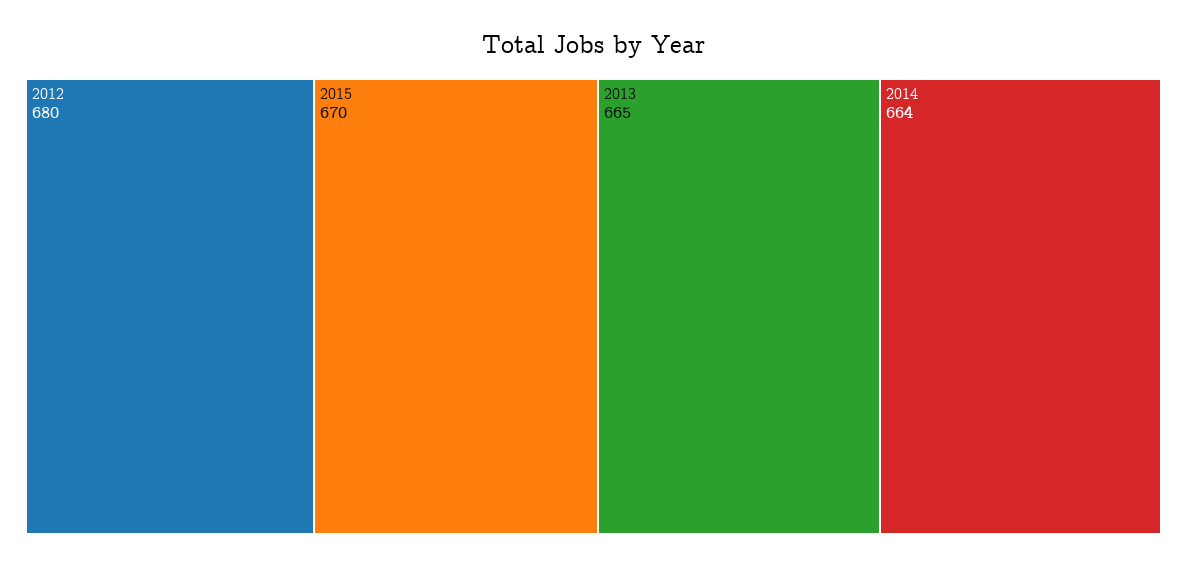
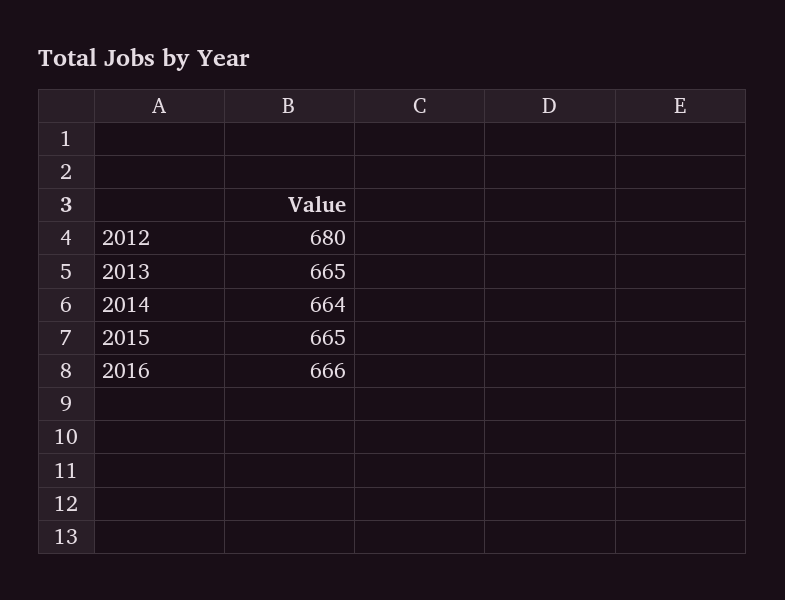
2015: 670 -> 665
2016: none -> 666

